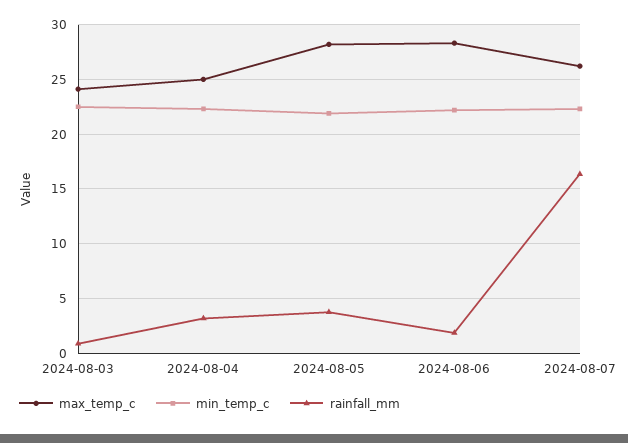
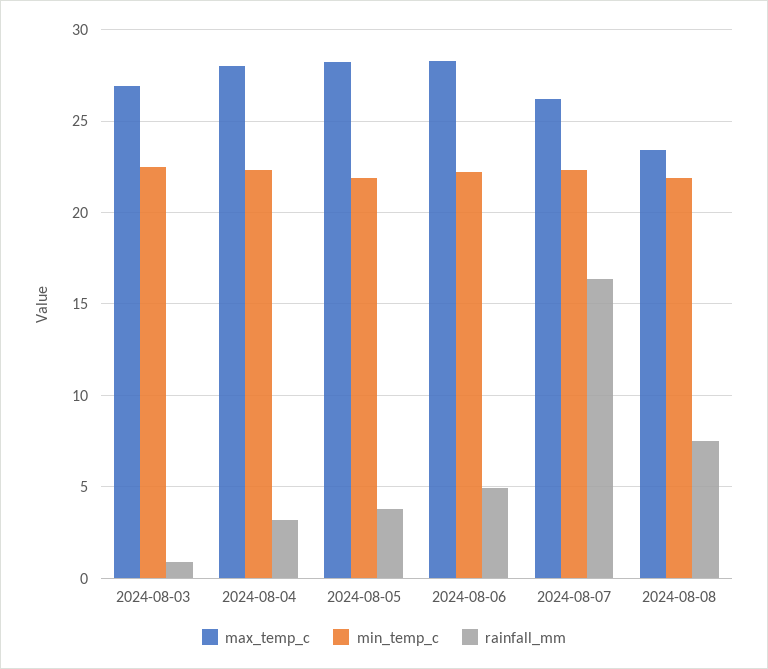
max_temp_c, 2024-08-03: 24 -> 27
max_temp_c, 2024-08-04: 25 -> 28
rainfall_mm, 2024-08-06: 2 -> 5
max_temp_c, 2024-08-08: none -> 23.5
min_temp_c, 2024-08-08: none -> 22
rainfall_mm, 2024-08-08: none -> 7.5

